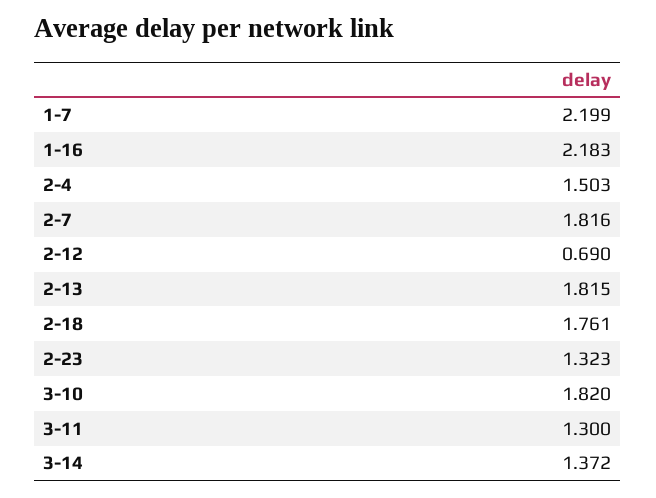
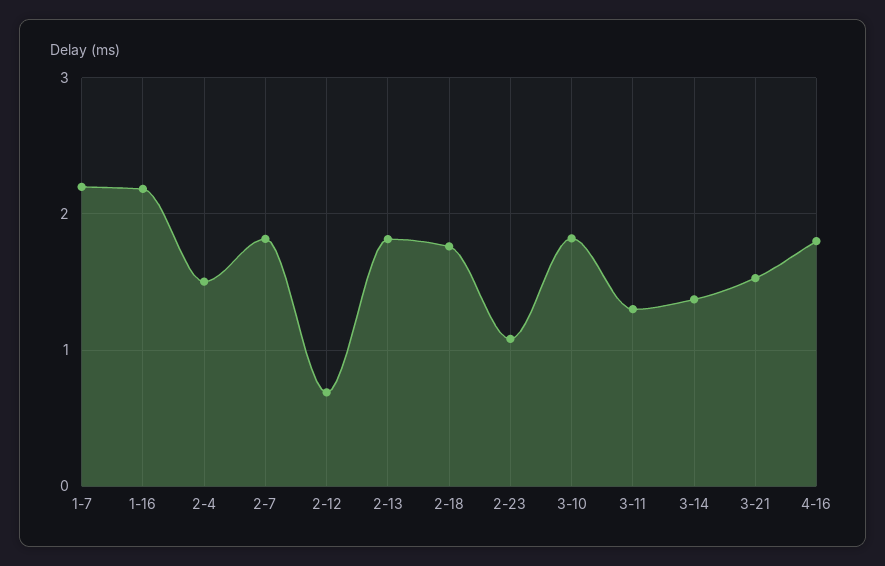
2-23: 1.323 -> 1.1
3-21: none -> 1.5
4-16: none -> 1.8

